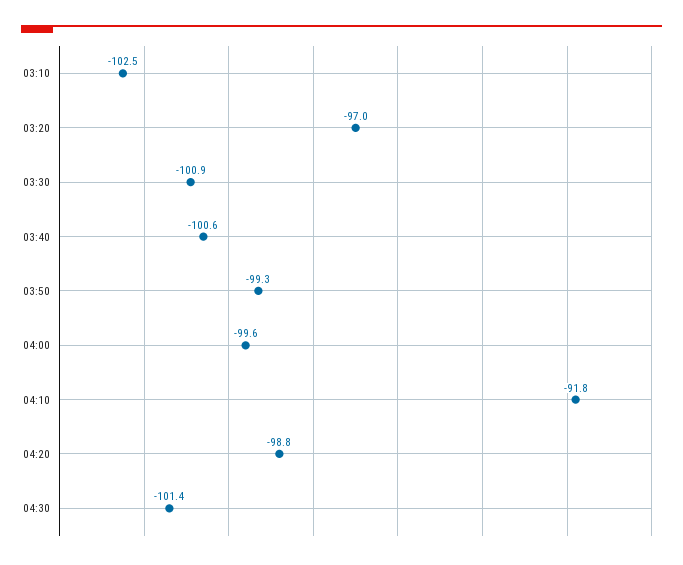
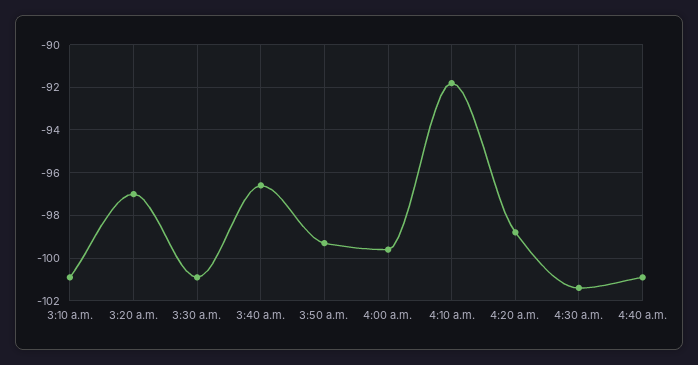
03:10: -102.5 -> -101
03:40: -100.6 -> -96.5
4:40 a.m.: none -> -101

